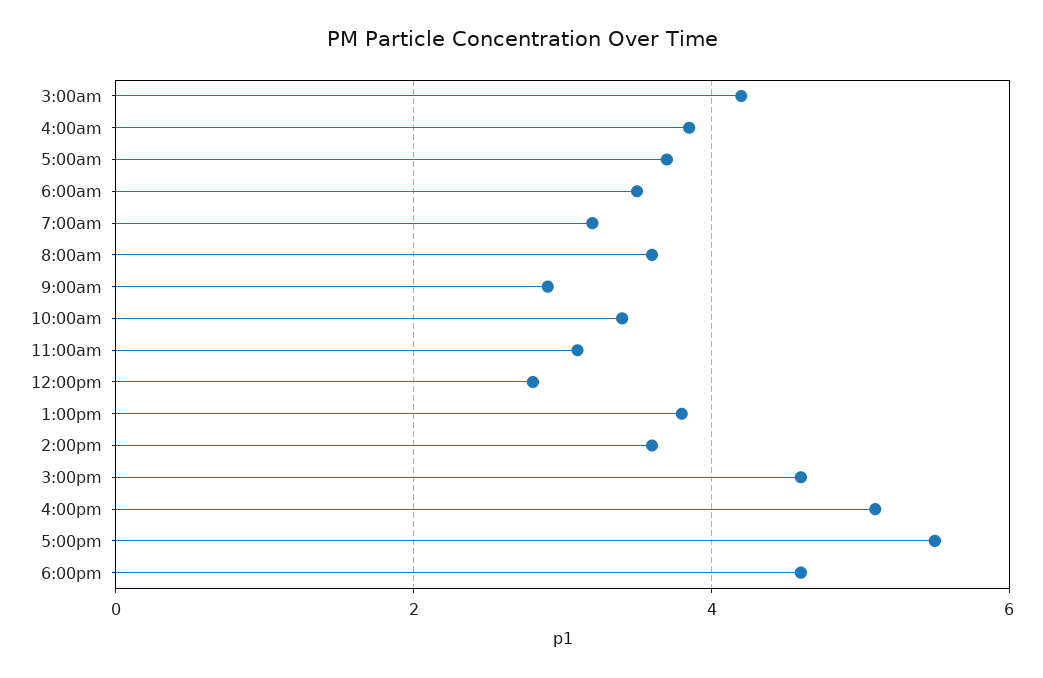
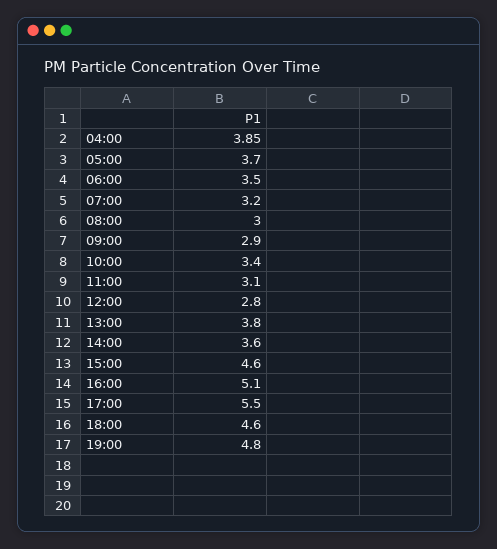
3:00am: 4.2 -> none
8:00am: 3.6 -> 3
19:00: none -> 4.8

